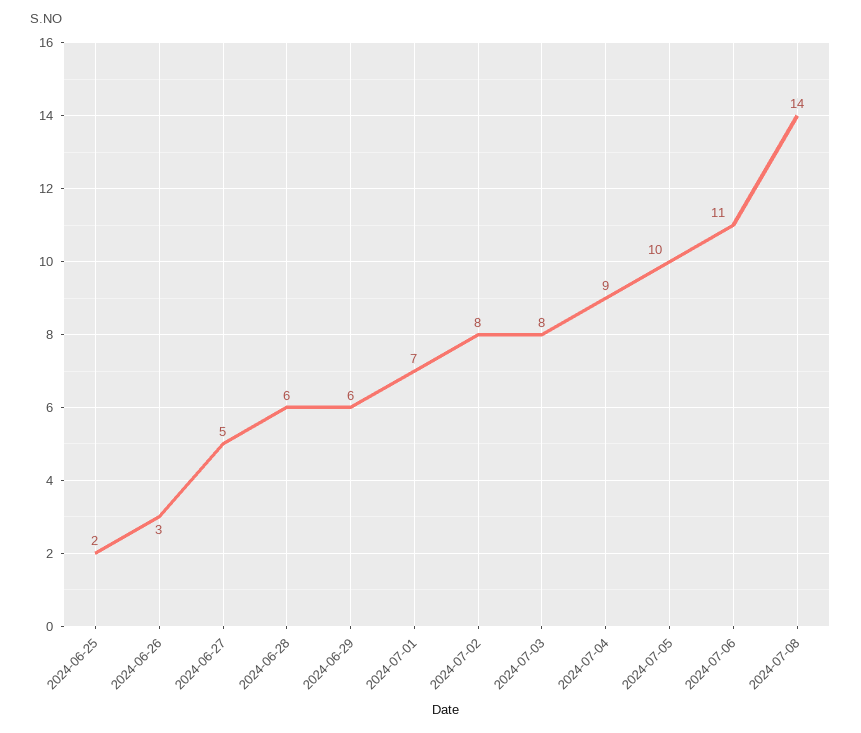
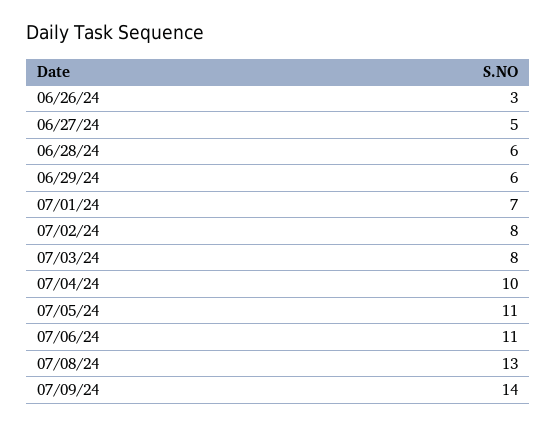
2024-06-25: 2 -> none
2024-07-04: 9 -> 10
2024-07-05: 10 -> 11
2024-07-08: 14 -> 13
07/09/24: none -> 14

